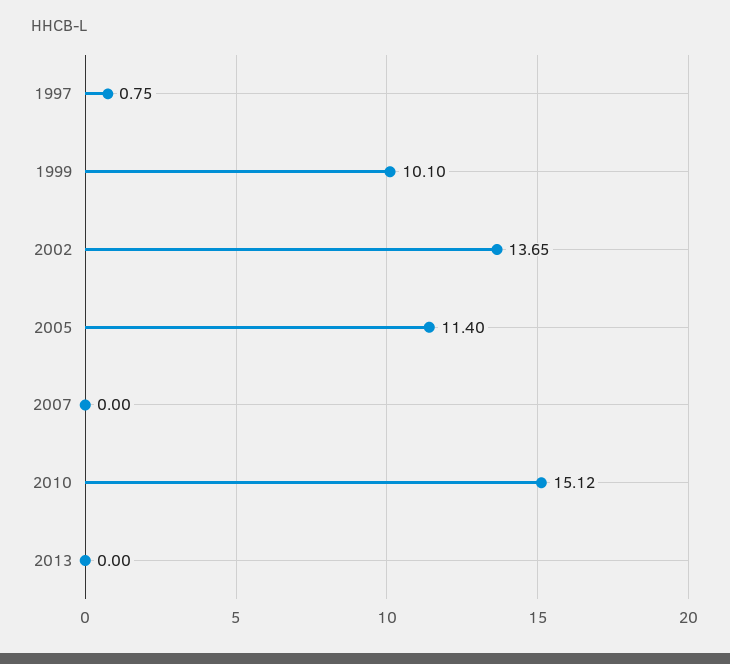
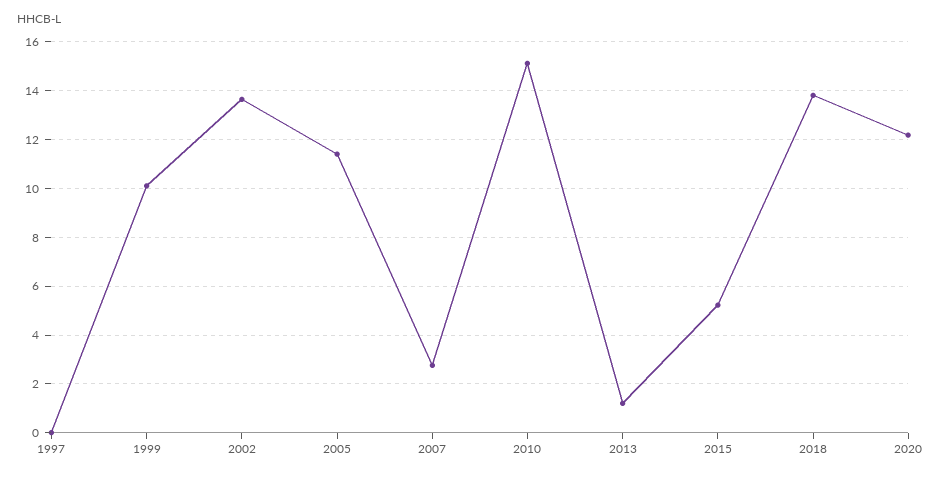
1997: 0.75 -> 0
2007: 0 -> 2.75
2013: 0 -> 1.25
2015: none -> 5.25
2018: none -> 13.75
2020: none -> 12.25

